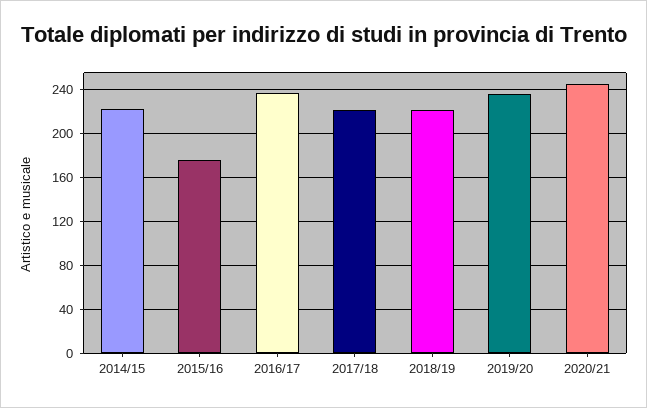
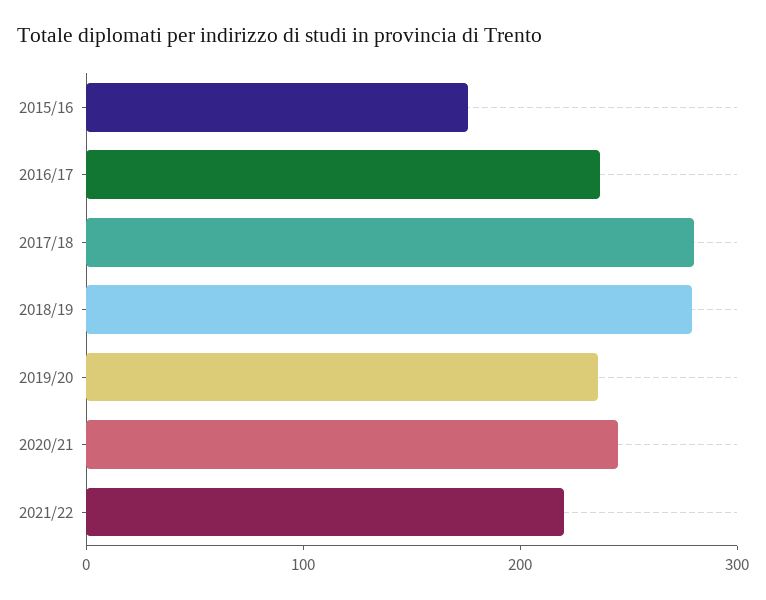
2014/15: 220 -> none
2017/18: 220 -> 280
2018/19: 220 -> 280
2021/22: none -> 220

